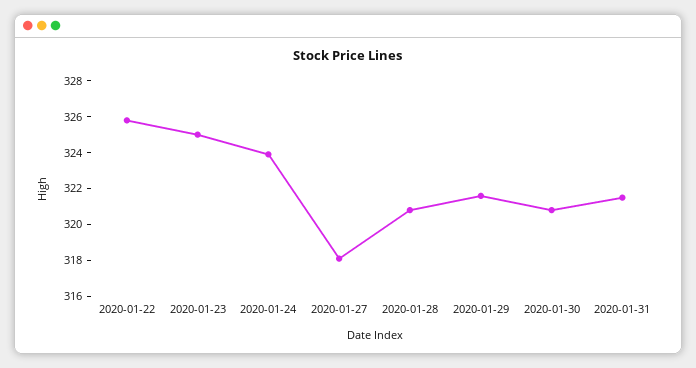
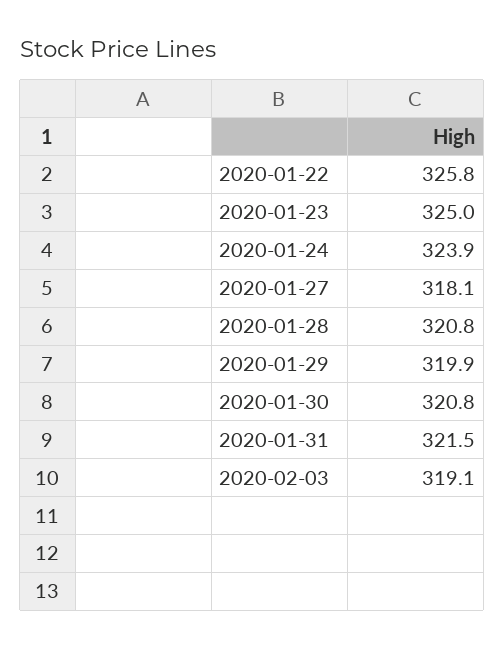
2020-01-29: 321.5 -> 319.9
2020-02-03: none -> 319.1

